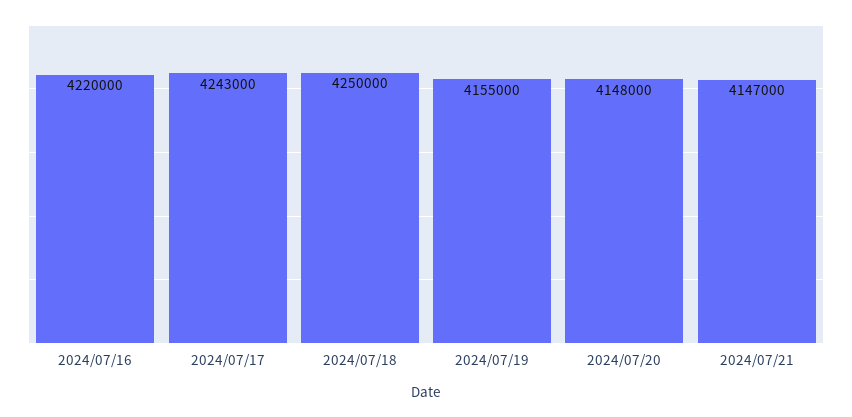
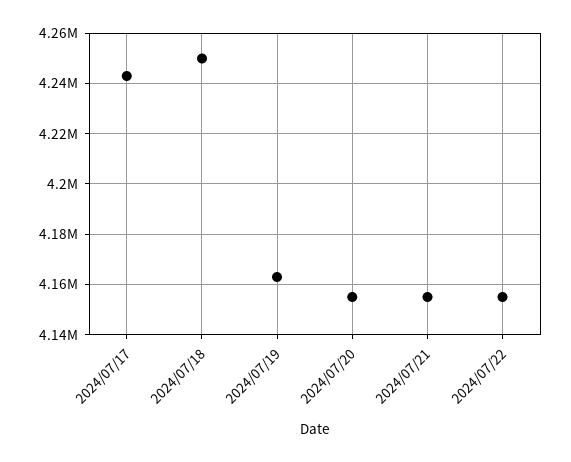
2024/07/16: 4220000 -> none
2024/07/19: 4155000 -> 4162500
2024/07/20: 4148000 -> 4155000
2024/07/21: 4147000 -> 4155000
2024/07/22: none -> 4155000

